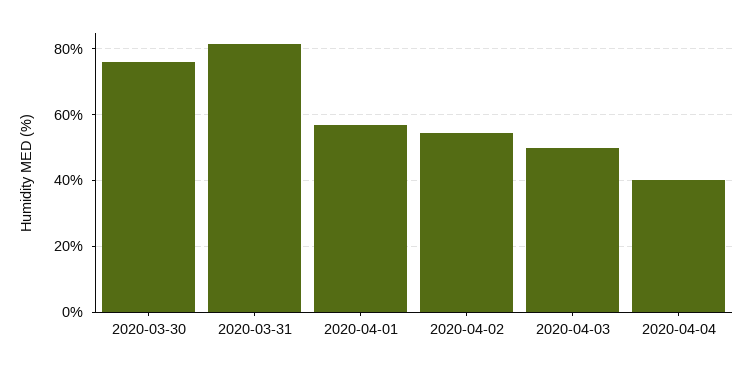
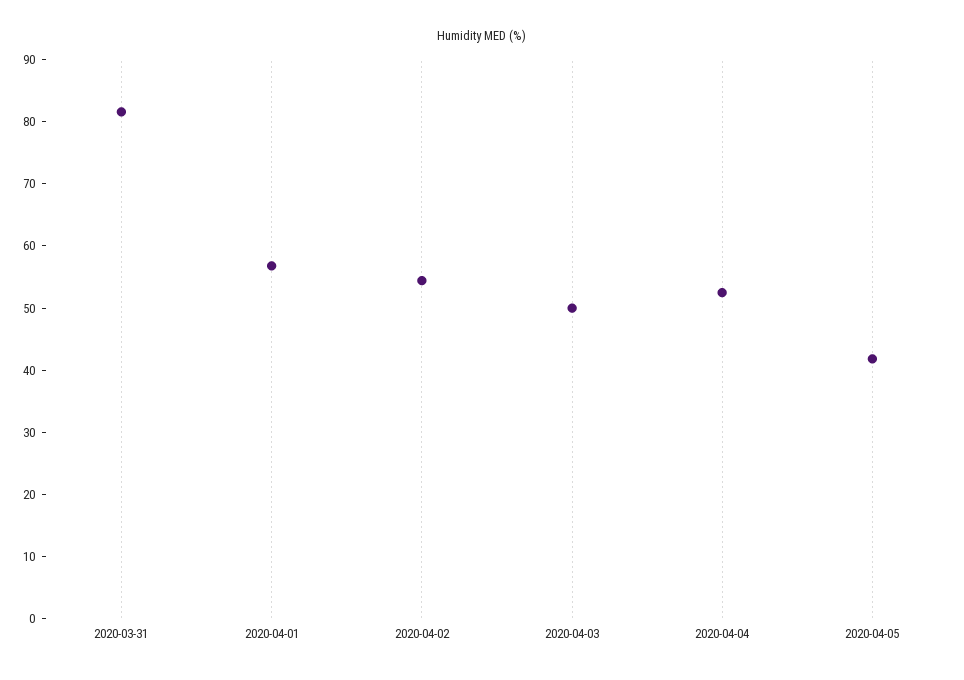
2020-03-30: 76 -> none
2020-04-04: 40 -> 52
2020-04-05: none -> 42

